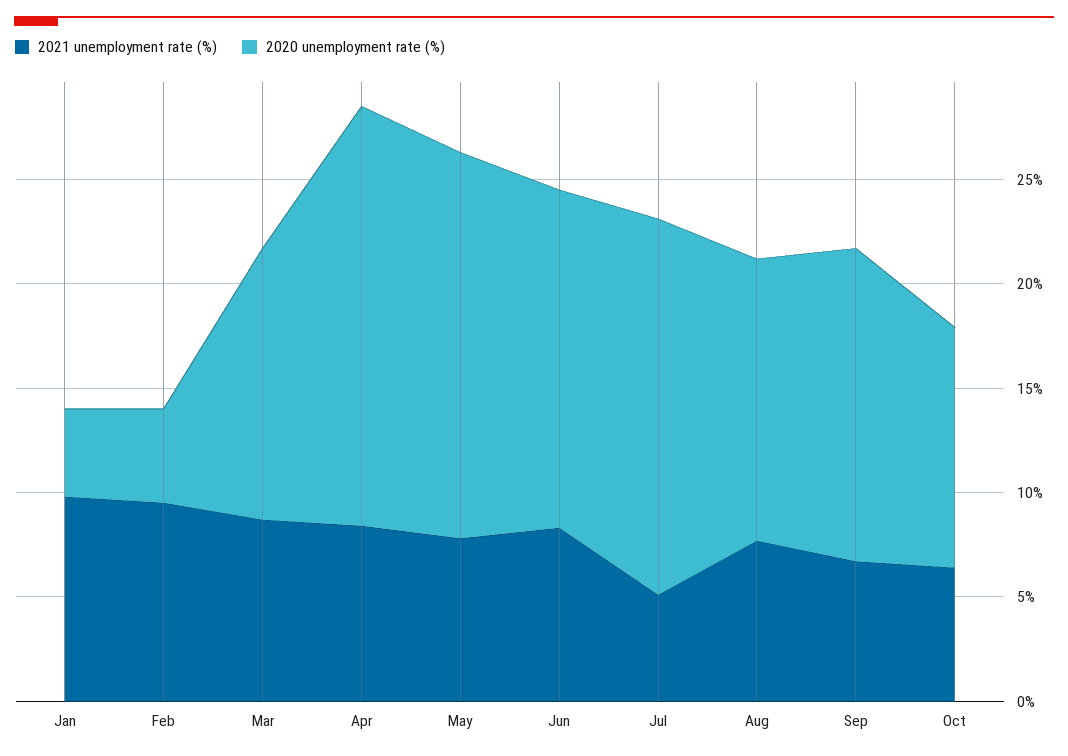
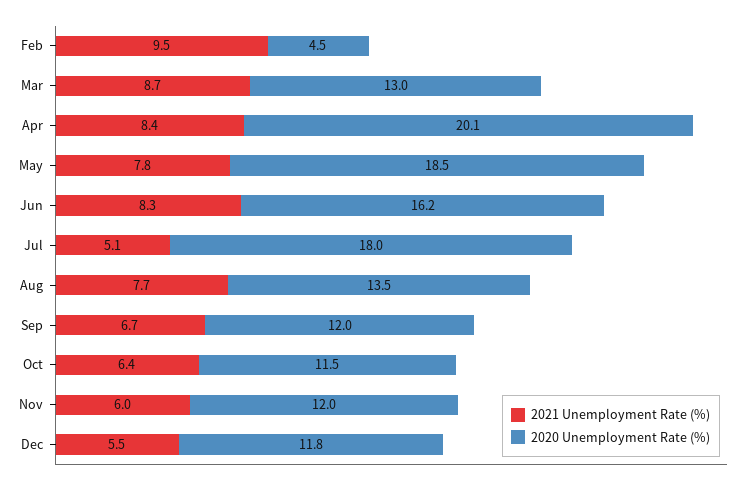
2021 unemployment rate (%), Jan: 10 -> none
2020 unemployment rate (%), Jan: 4 -> none
2020 unemployment rate (%), Sep: 15 -> 12
2021 unemployment rate (%), Nov: none -> 6
2020 unemployment rate (%), Nov: none -> 12
2021 unemployment rate (%), Dec: none -> 5.5
2020 unemployment rate (%), Dec: none -> 11.8

